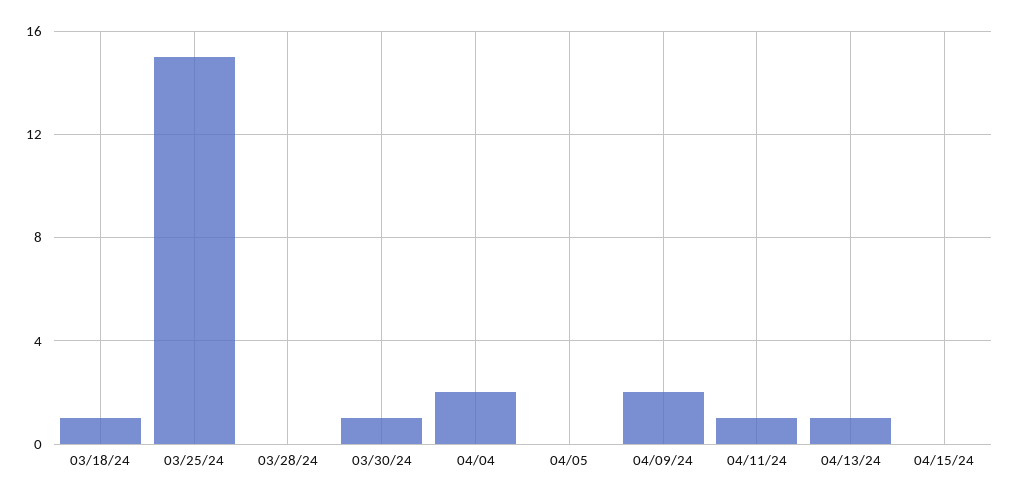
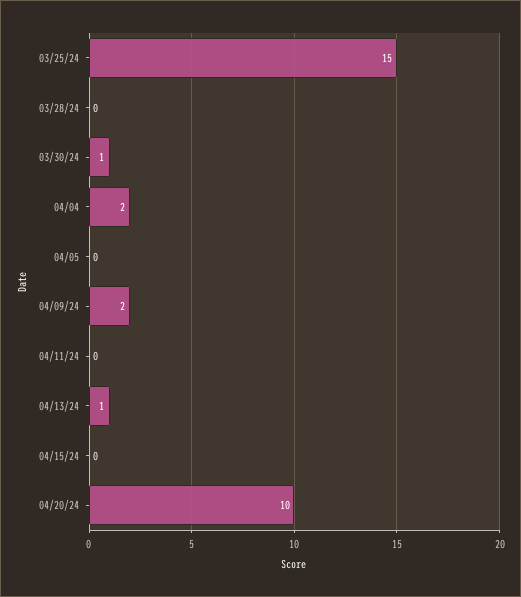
03/18/24: 1 -> none
04/11/24: 1 -> 0
04/20/24: none -> 10

